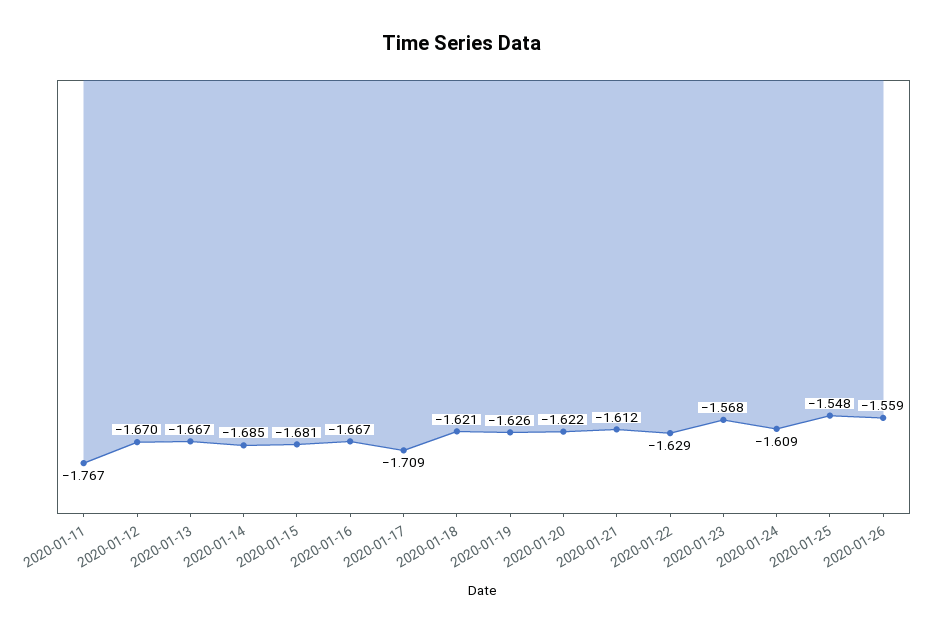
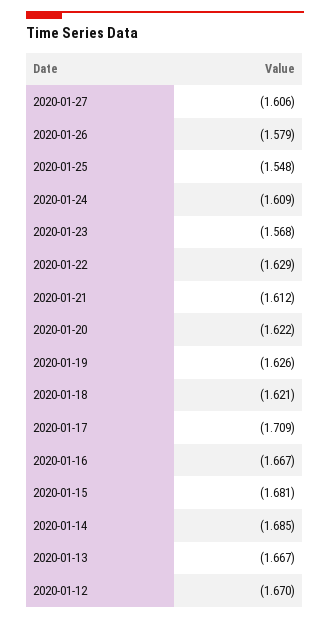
2020-01-11: -1.767 -> none
2020-01-26: -1.559 -> -1.579
2020-01-27: none -> -1.606

